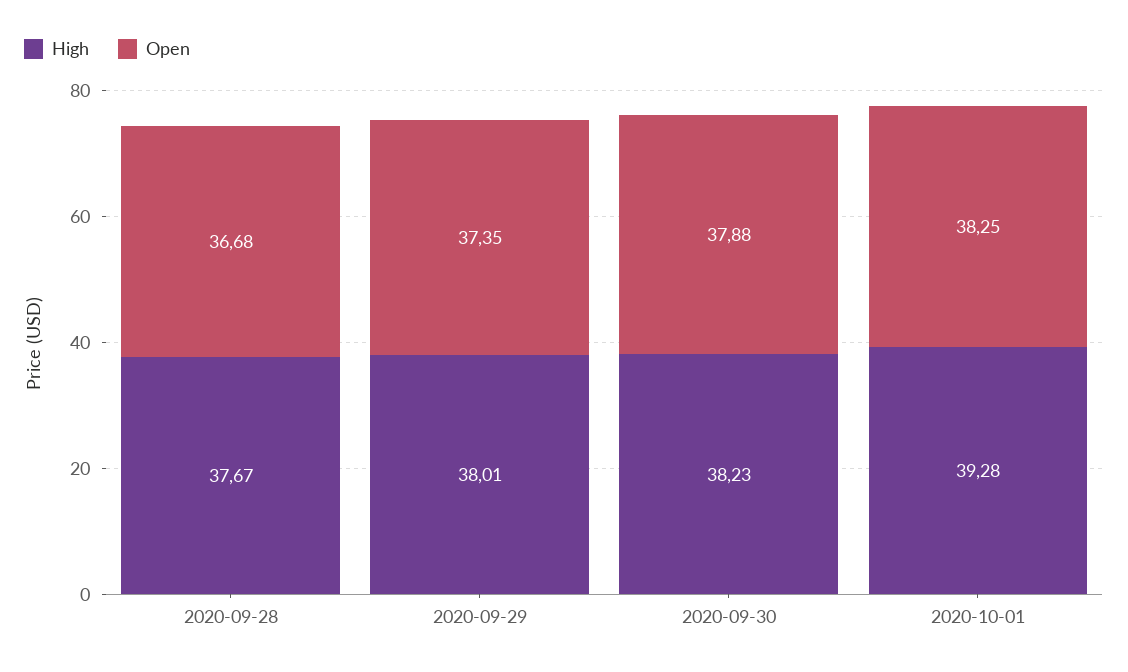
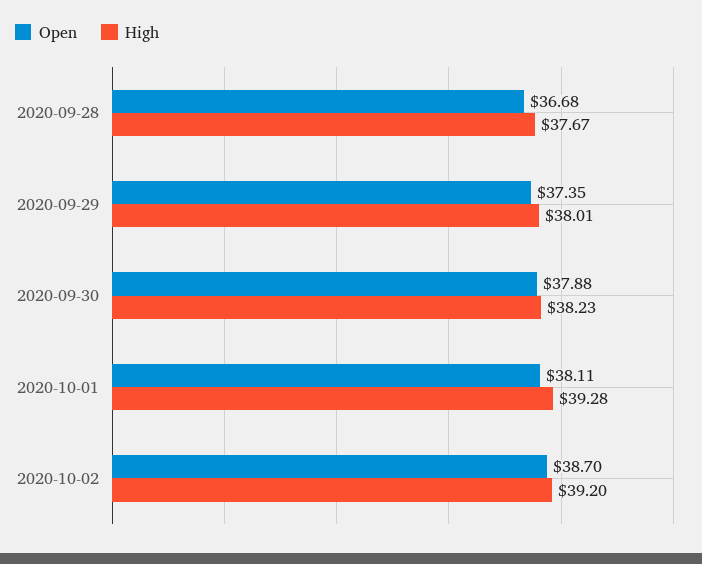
Open, 2020-10-01: 38.25 -> 38.11
Open, 2020-10-02: none -> 38.7
High, 2020-10-02: none -> 39.2

